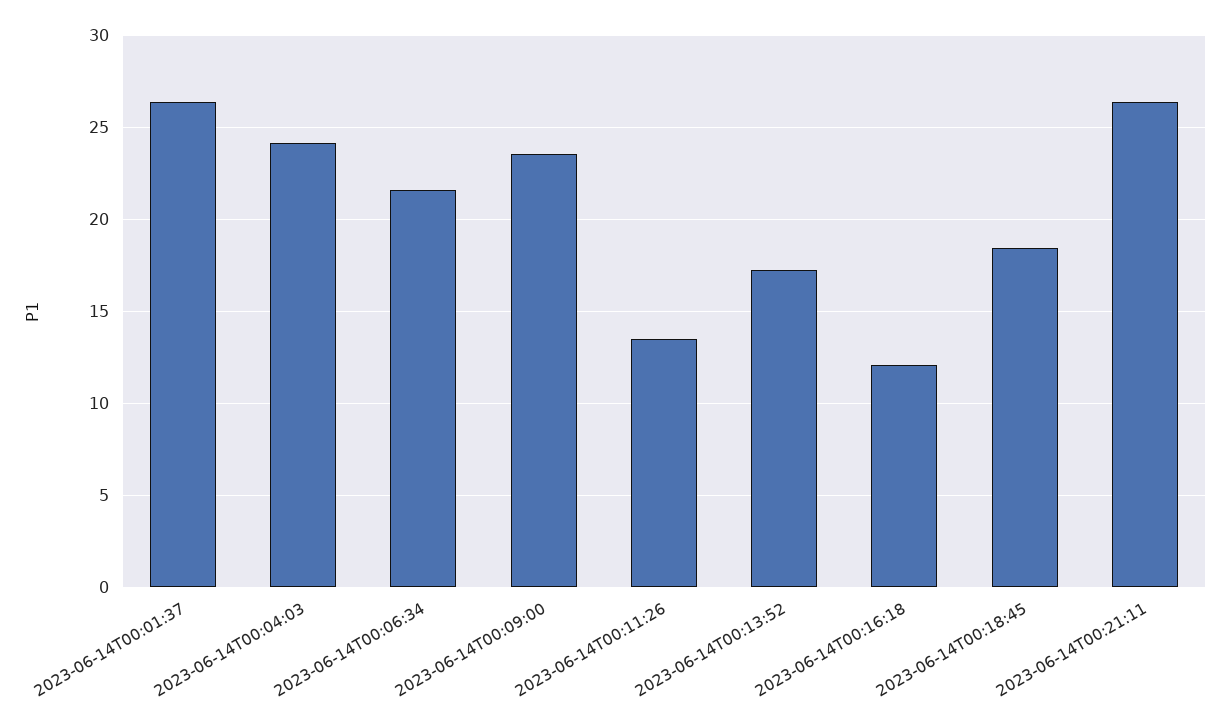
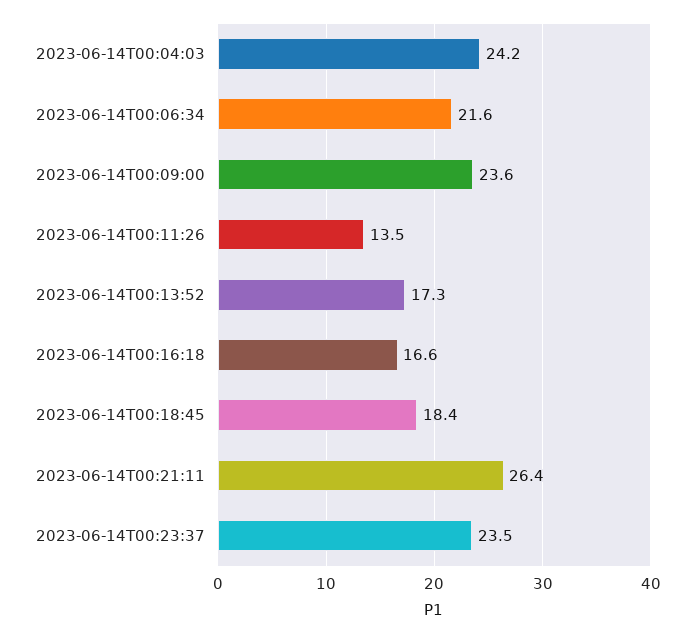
2023-06-14T00:01:37: 26.5 -> none
2023-06-14T00:16:18: 12 -> 16.6
2023-06-14T00:23:37: none -> 23.5

